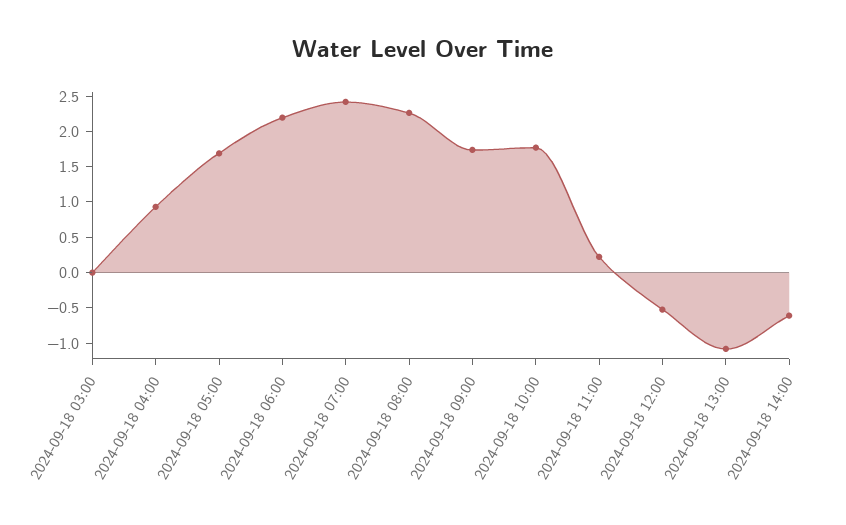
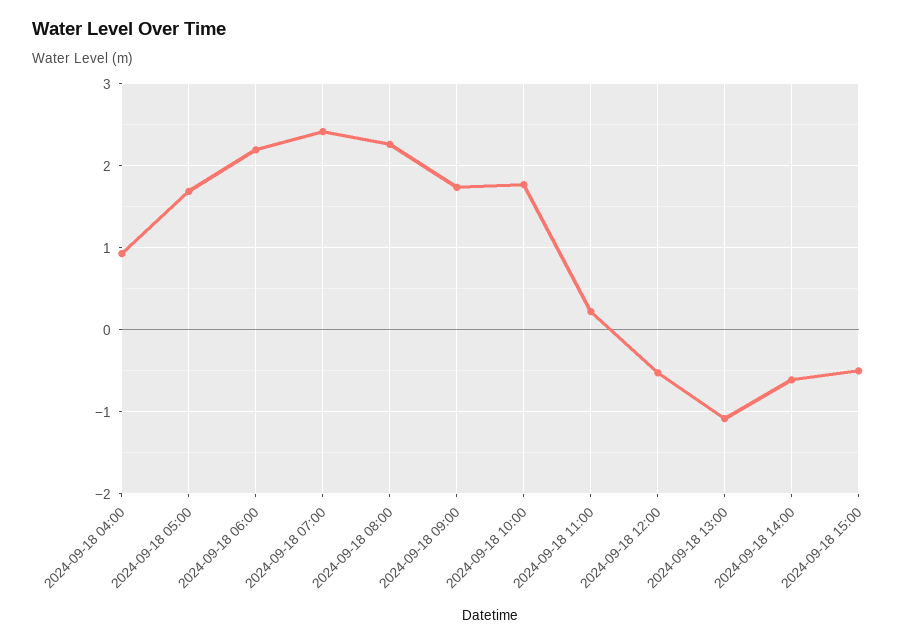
2024-09-18 03:00: 0 -> none
2024-09-18 15:00: none -> -0.5

